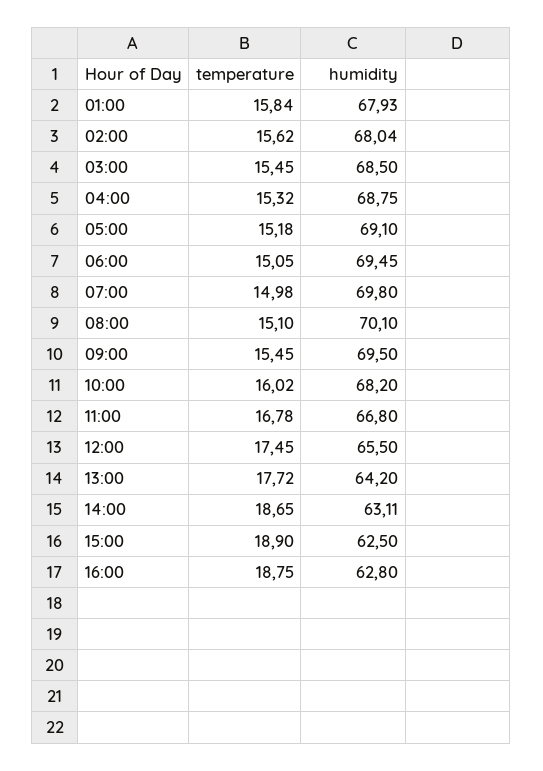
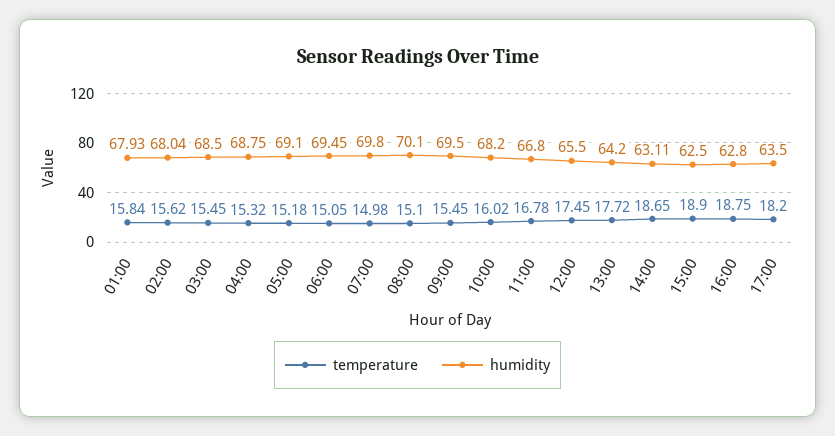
temperature, 17:00: none -> 18.2
humidity, 17:00: none -> 63.5

